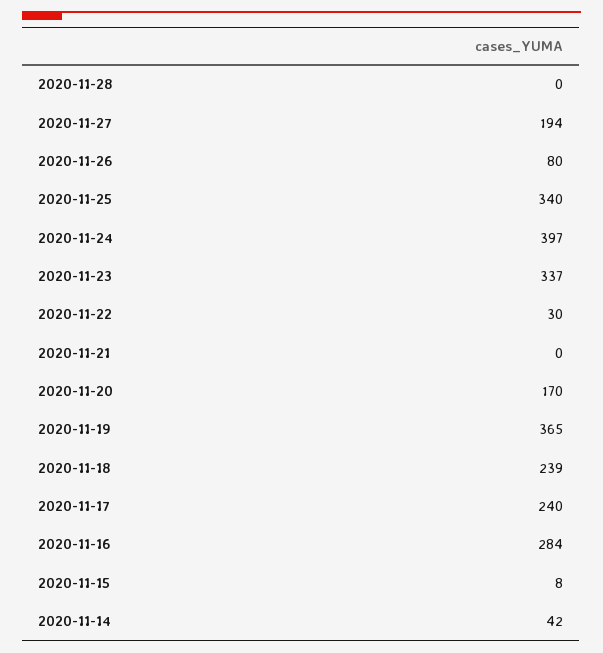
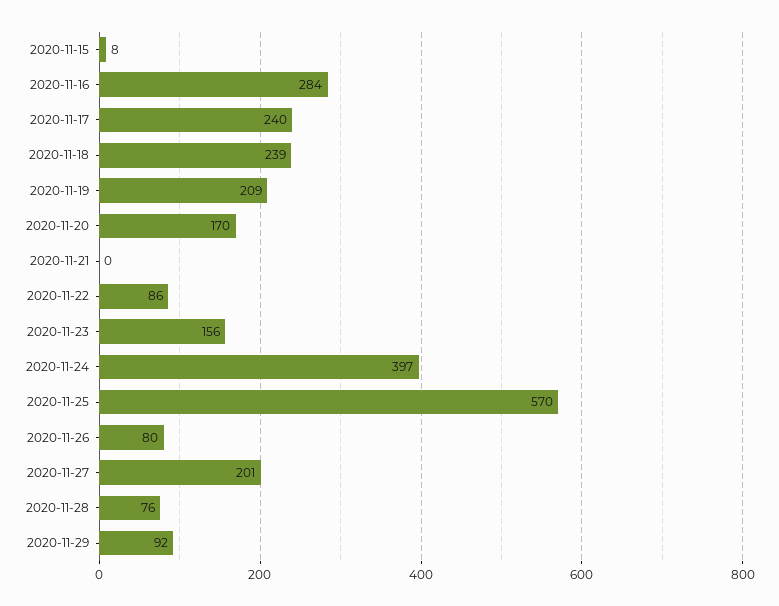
2020-11-28: 0 -> 76
2020-11-27: 194 -> 201
2020-11-25: 340 -> 570
2020-11-23: 337 -> 156
2020-11-22: 30 -> 86
2020-11-19: 365 -> 209
2020-11-14: 42 -> none
2020-11-29: none -> 92

